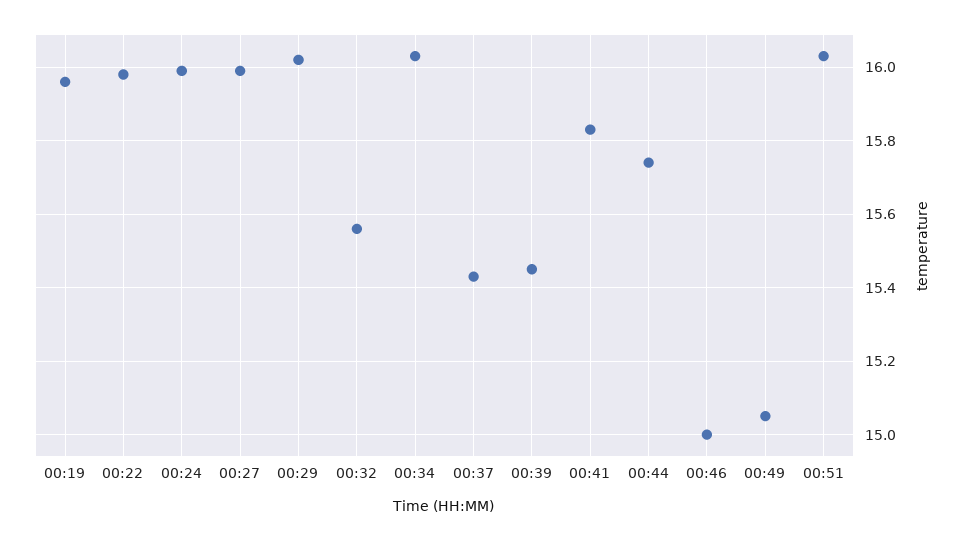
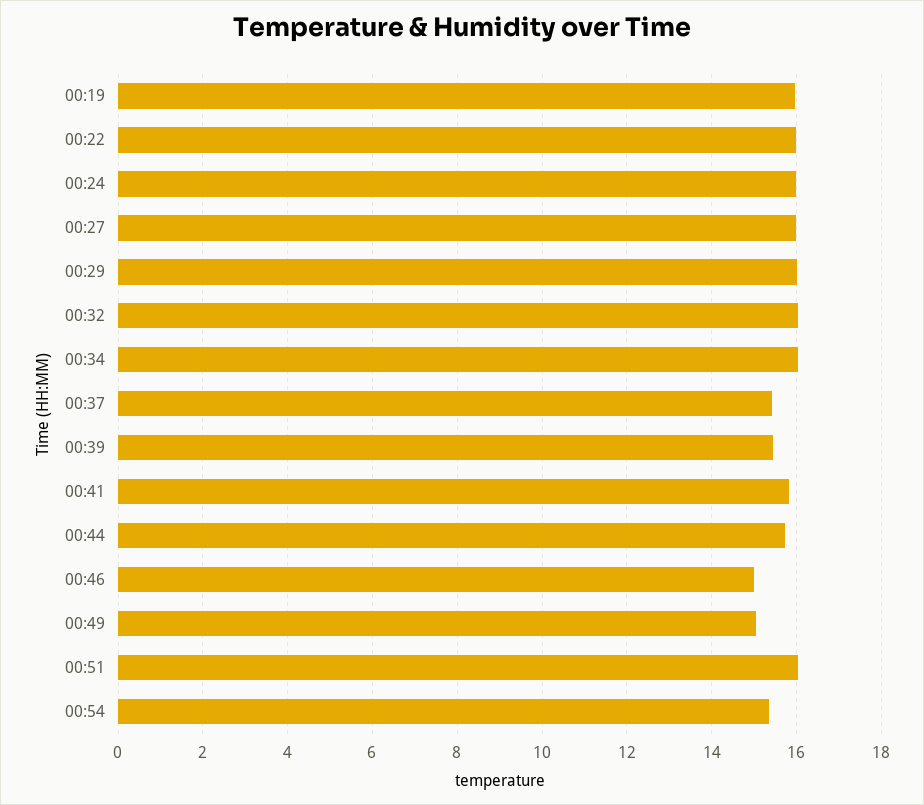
00:32: 15.55 -> 16
00:54: none -> 15.4

